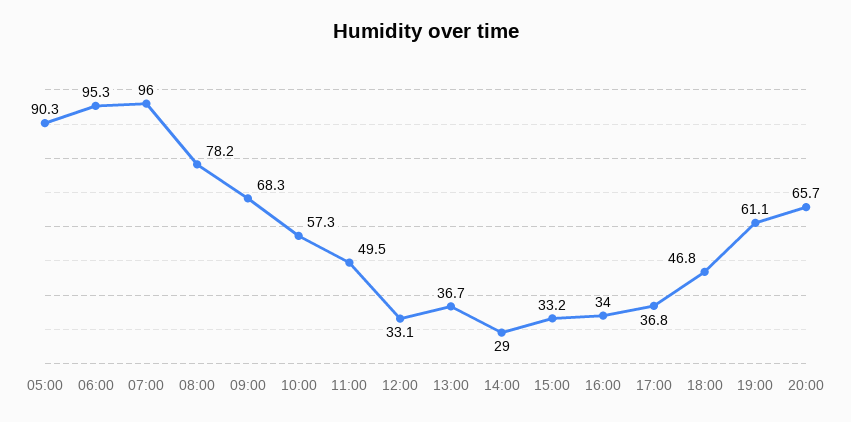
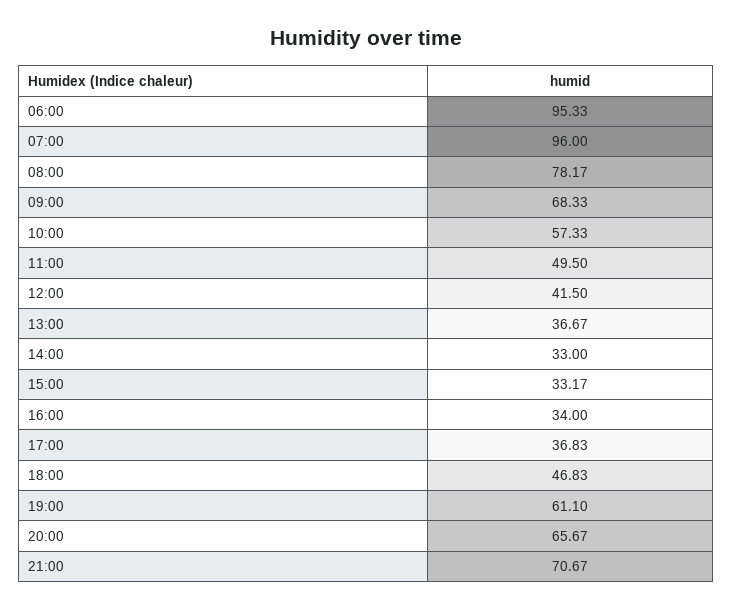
05:00: 90.3 -> none
12:00: 33.1 -> 41.5
14:00: 29 -> 33
21:00: none -> 70.67

